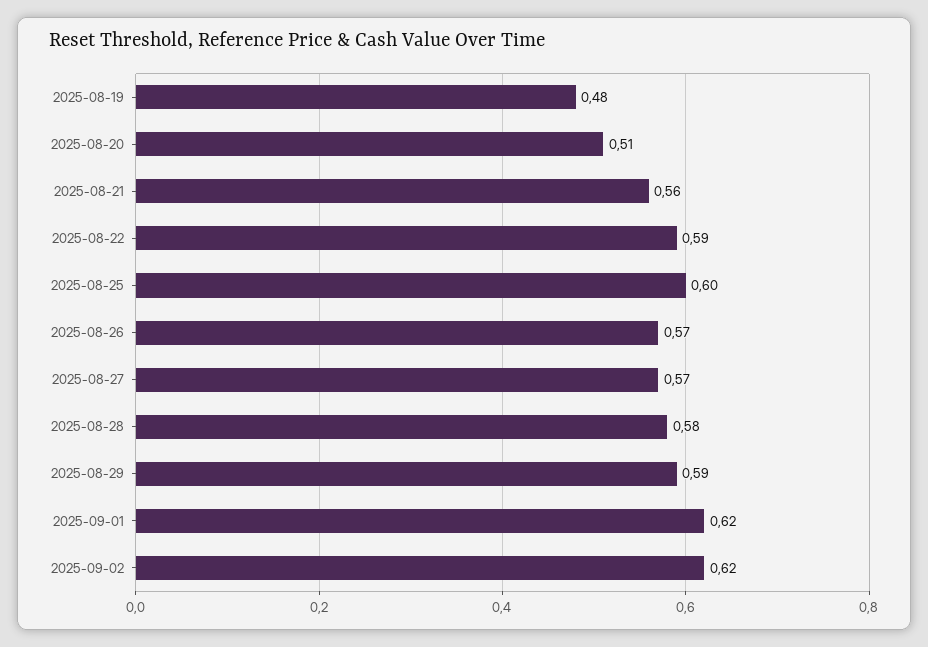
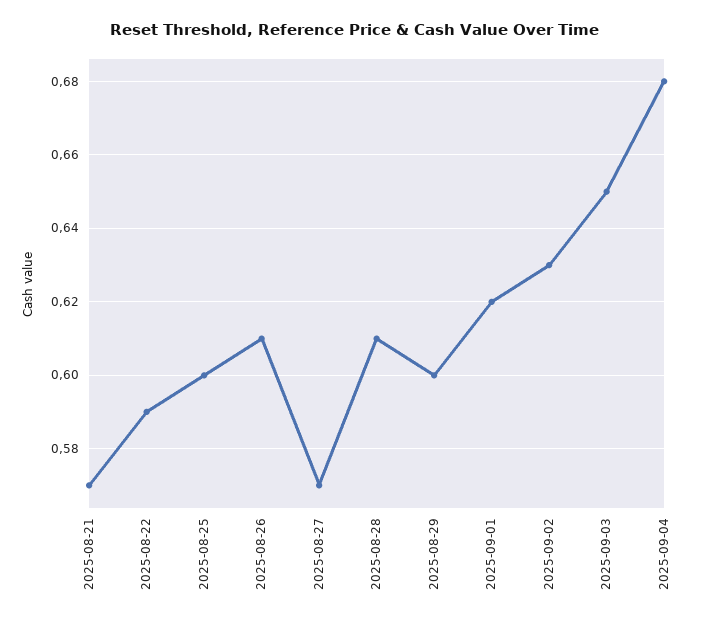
2025-08-19: 0.48 -> none
2025-08-20: 0.51 -> none
2025-08-21: 0.56 -> 0.57
2025-08-26: 0.57 -> 0.61
2025-08-28: 0.58 -> 0.61
2025-08-29: 0.59 -> 0.6
2025-09-02: 0.62 -> 0.63
2025-09-03: none -> 0.65
2025-09-04: none -> 0.68

